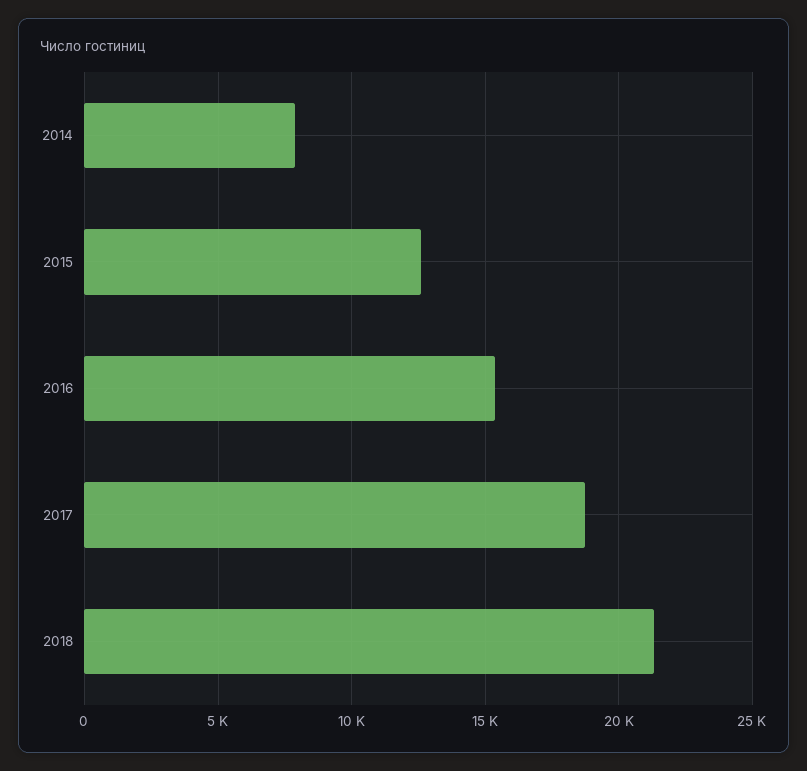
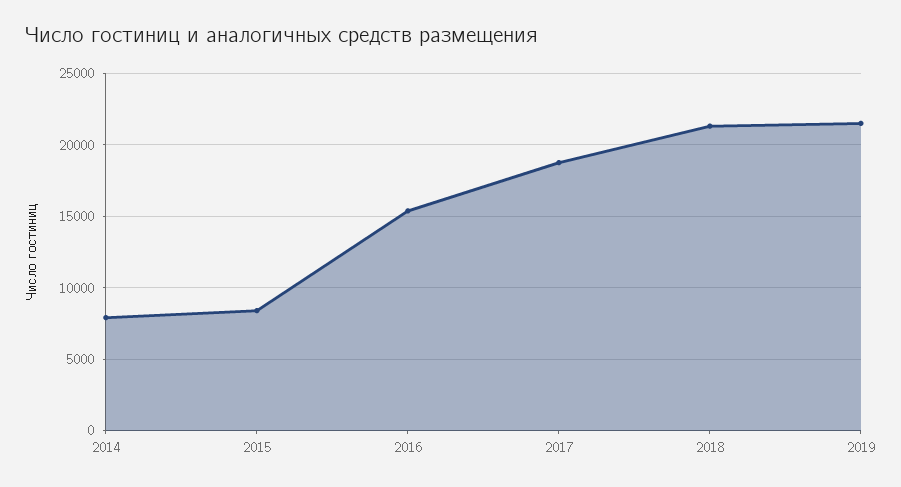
2015: 12500 -> 8500
2019: none -> 21500

